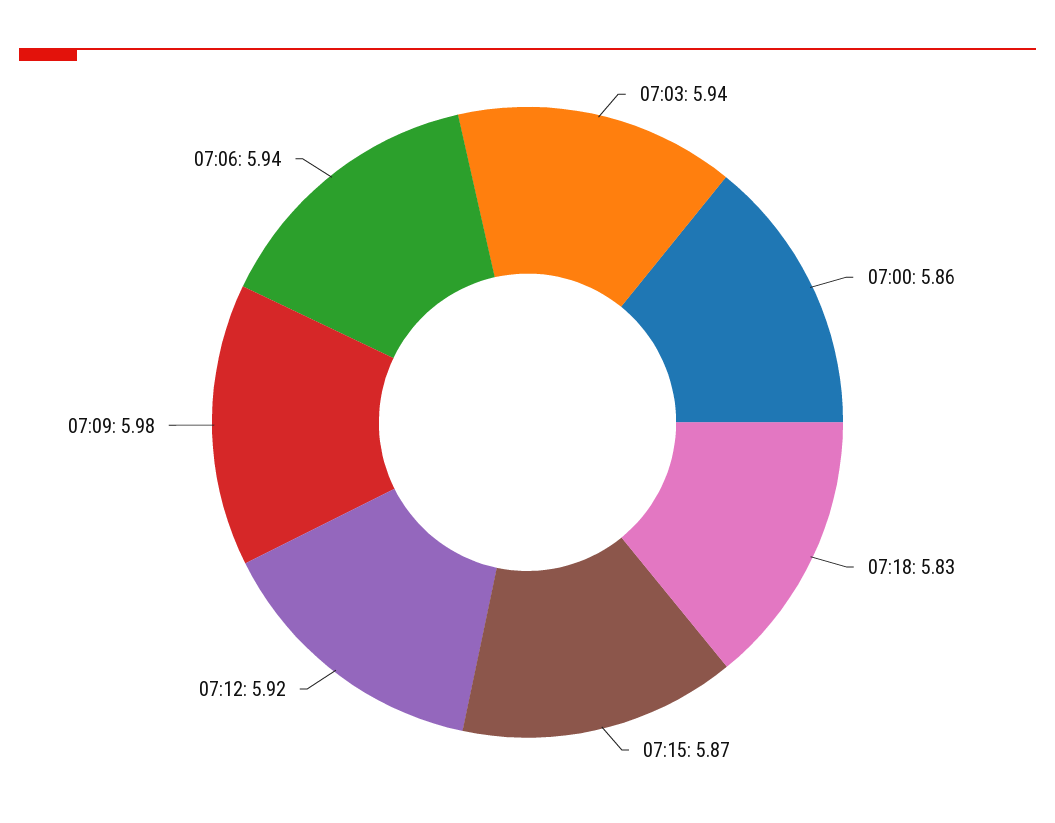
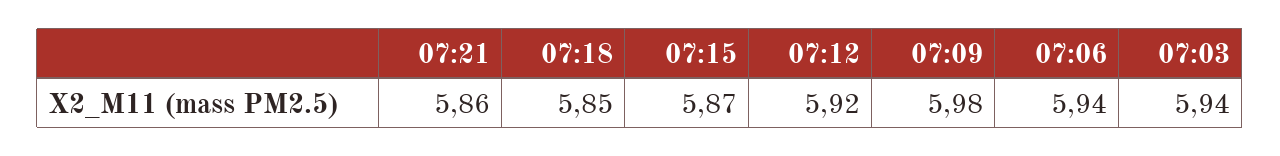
07:00: 5.86 -> none
07:18: 5.83 -> 5.85
07:21: none -> 5.86

